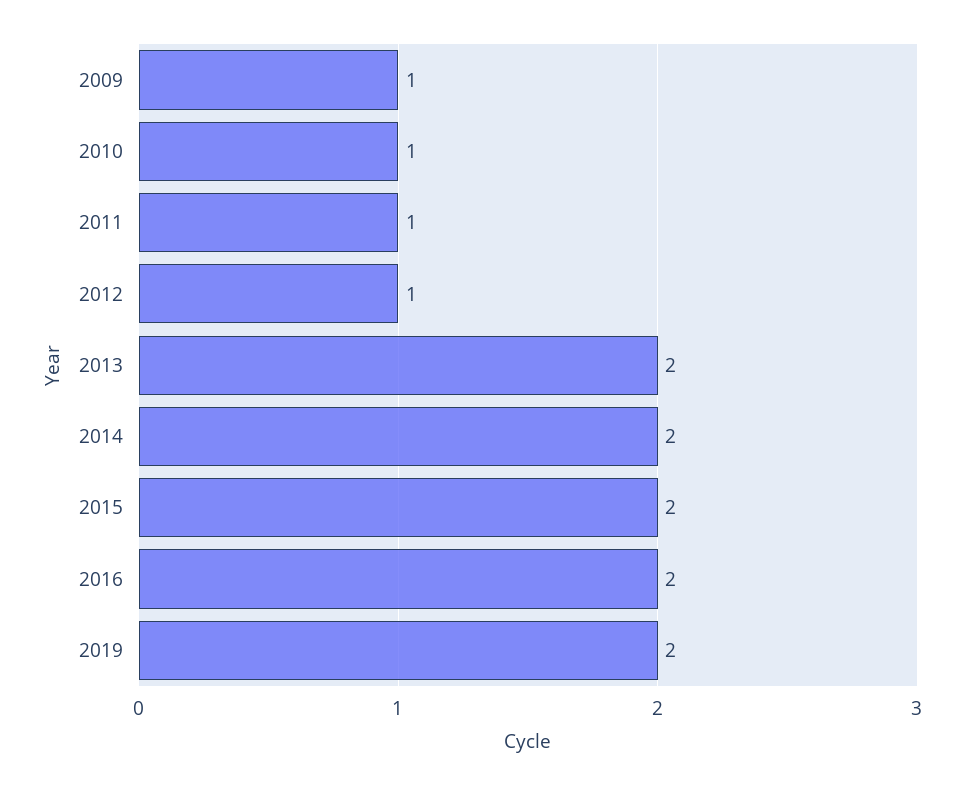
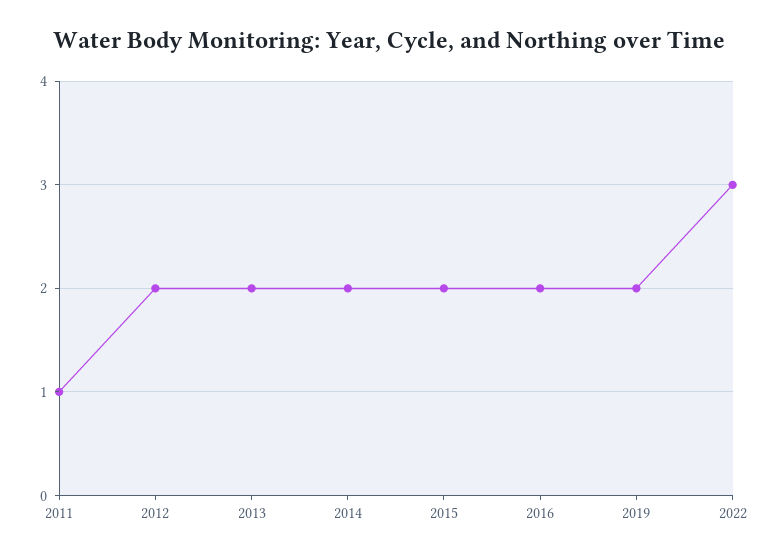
2009: 1 -> none
2010: 1 -> none
2012: 1 -> 2
2022: none -> 3

